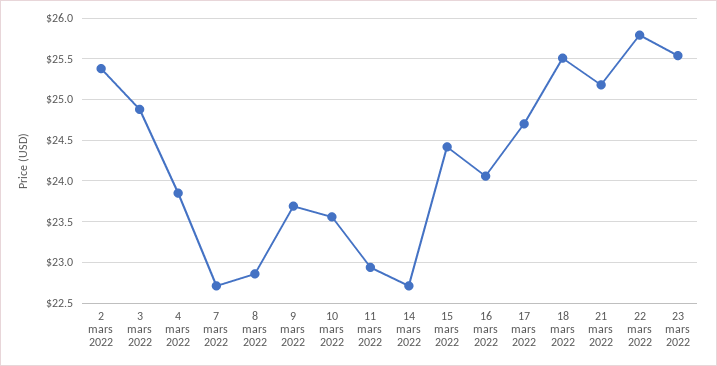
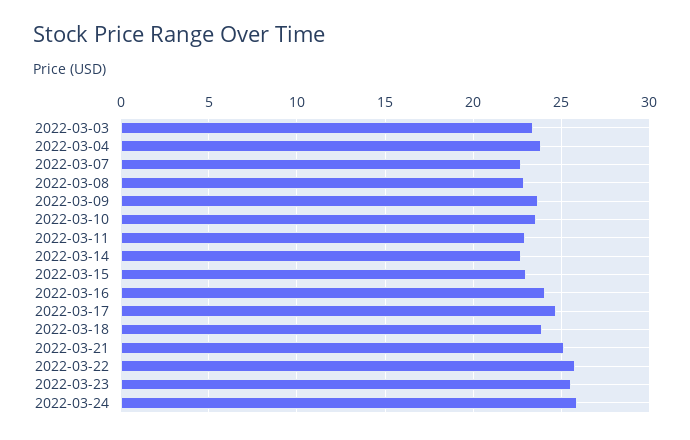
2 mars 2022: 25.4 -> none
3 mars 2022: 24.9 -> 23.5
15 mars 2022: 24.4 -> 23
18 mars 2022: 25.5 -> 24
2022-03-24: none -> 26

